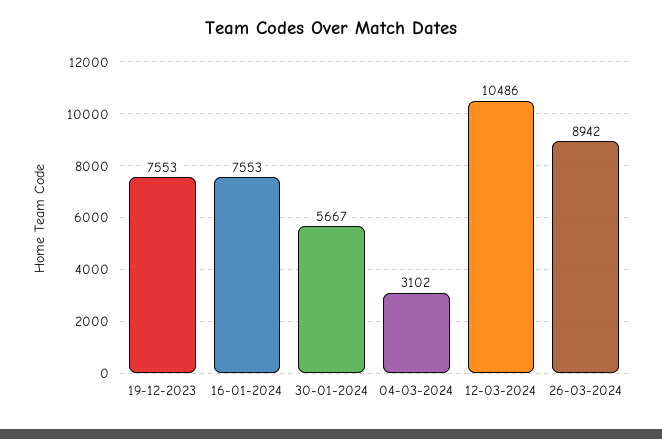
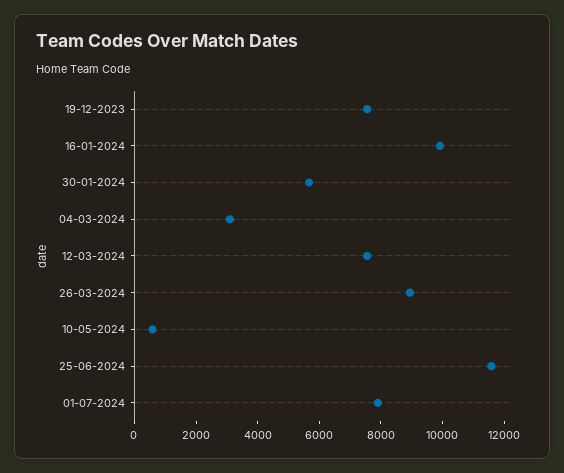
16-01-2024: 7553 -> 10000
12-03-2024: 10486 -> 7500
10-05-2024: none -> 500
25-06-2024: none -> 11500
01-07-2024: none -> 8000

